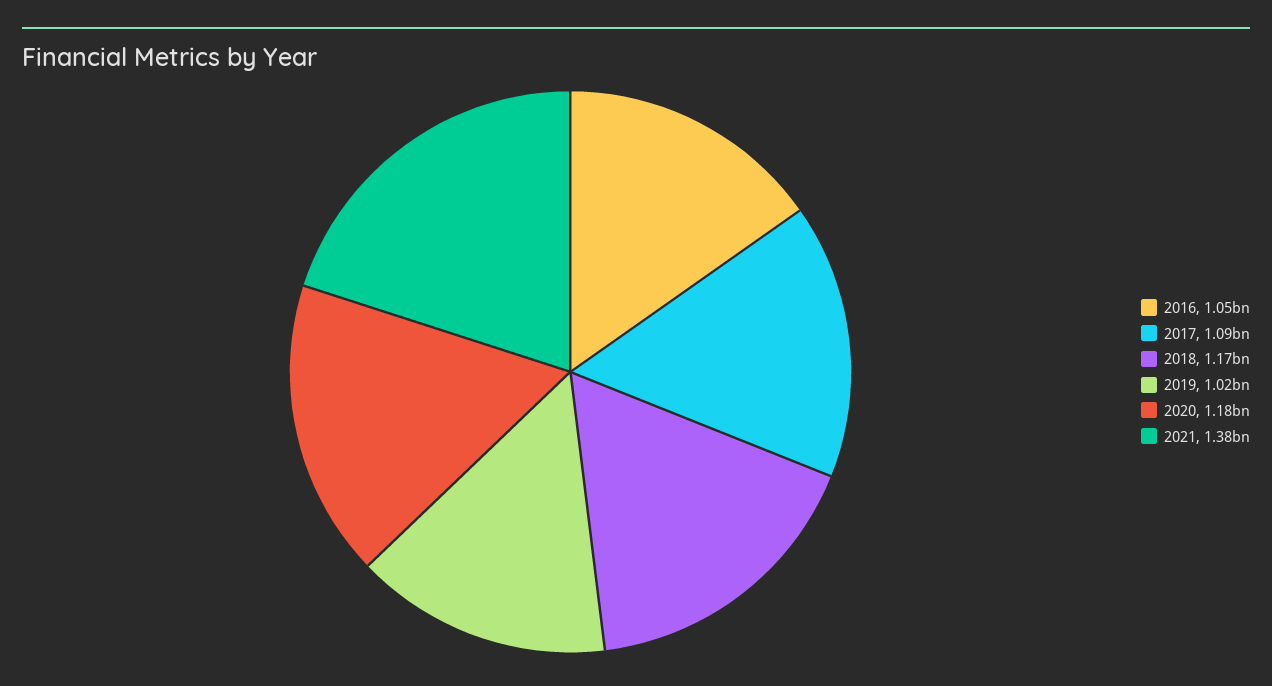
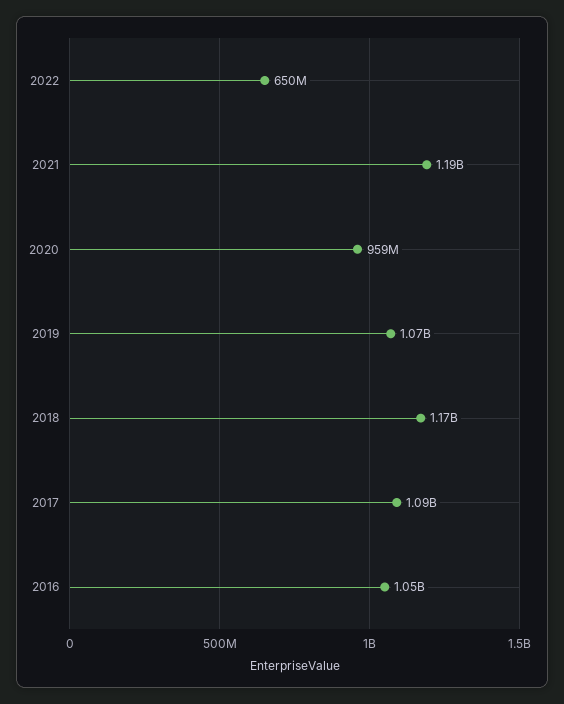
2019: 1020000000 -> 1070000000
2020: 1180000000 -> 959000000
2021: 1380000000 -> 1190000000
2022: none -> 650000000

